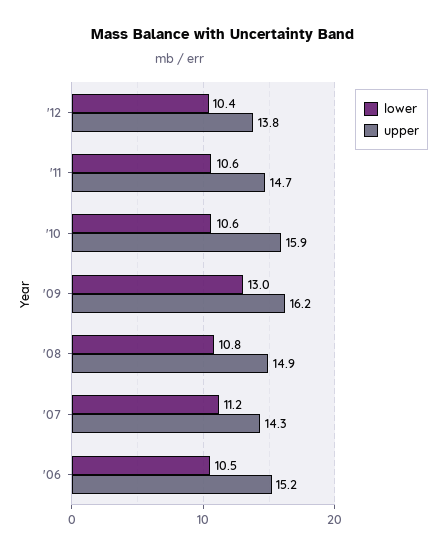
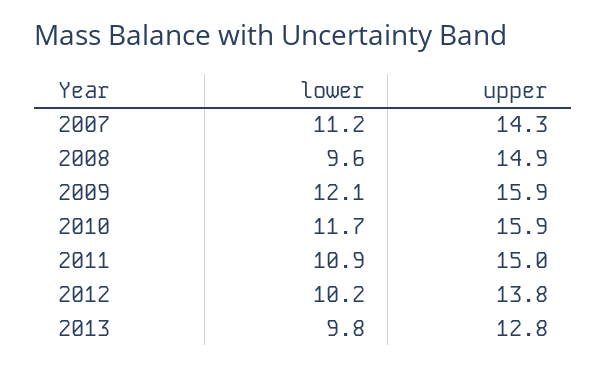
lower, '12: 10.4 -> 10.2
lower, '11: 10.6 -> 10.9
upper, '11: 14.7 -> 15
lower, '10: 10.6 -> 11.7
lower, '09: 13 -> 12.1
upper, '09: 16.2 -> 15.9
lower, '08: 10.8 -> 9.6
lower, '06: 10.5 -> none
upper, '06: 15.2 -> none
lower, 2013: none -> 9.8
upper, 2013: none -> 12.8

